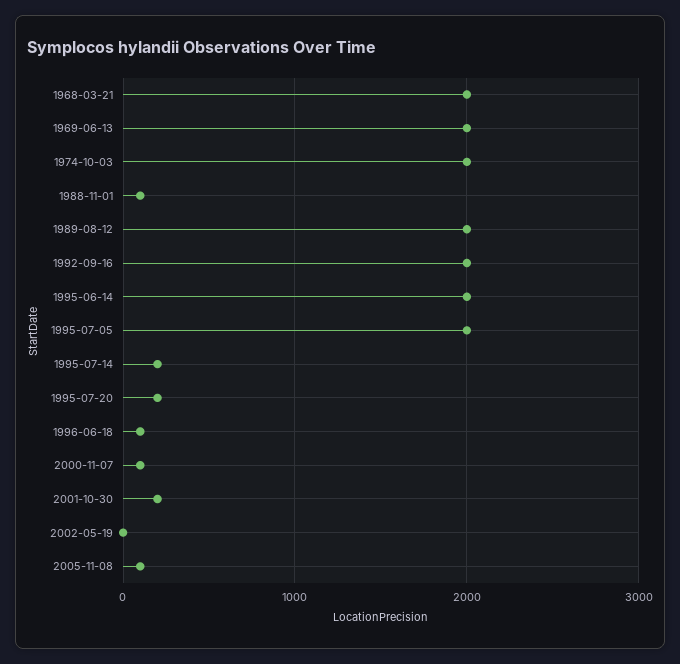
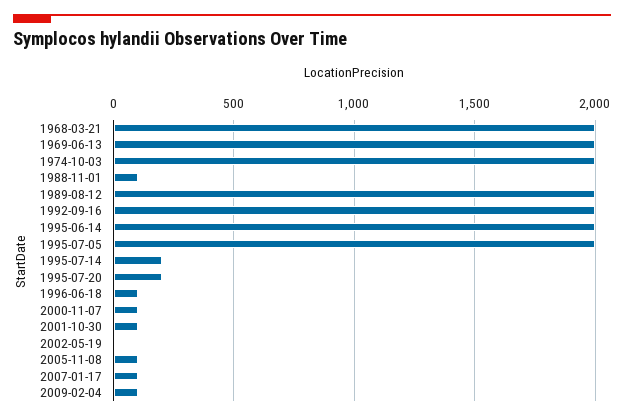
2001-10-30: 200 -> 100
2007-01-17: none -> 100
2009-02-04: none -> 100

